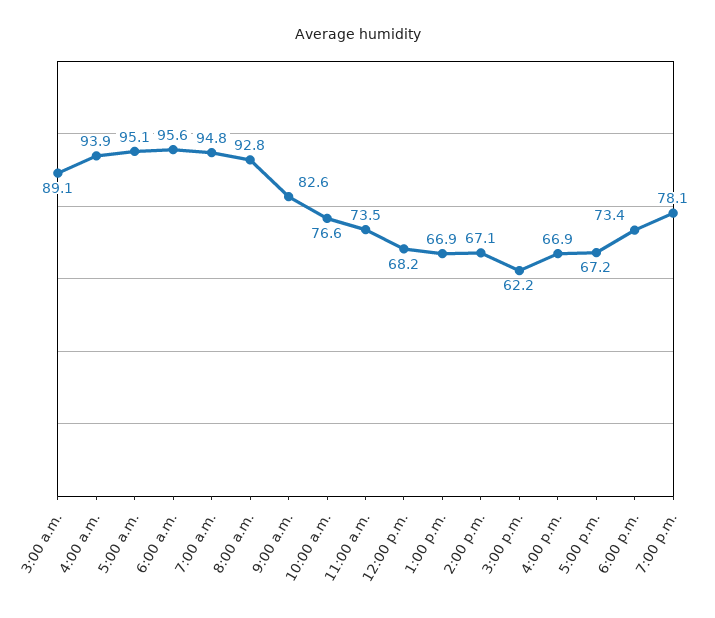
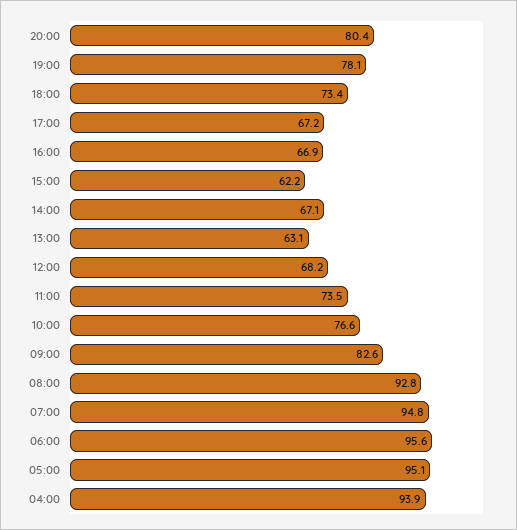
3:00 a.m.: 89.1 -> none
1:00 p.m.: 66.9 -> 63.1
20:00: none -> 80.4

